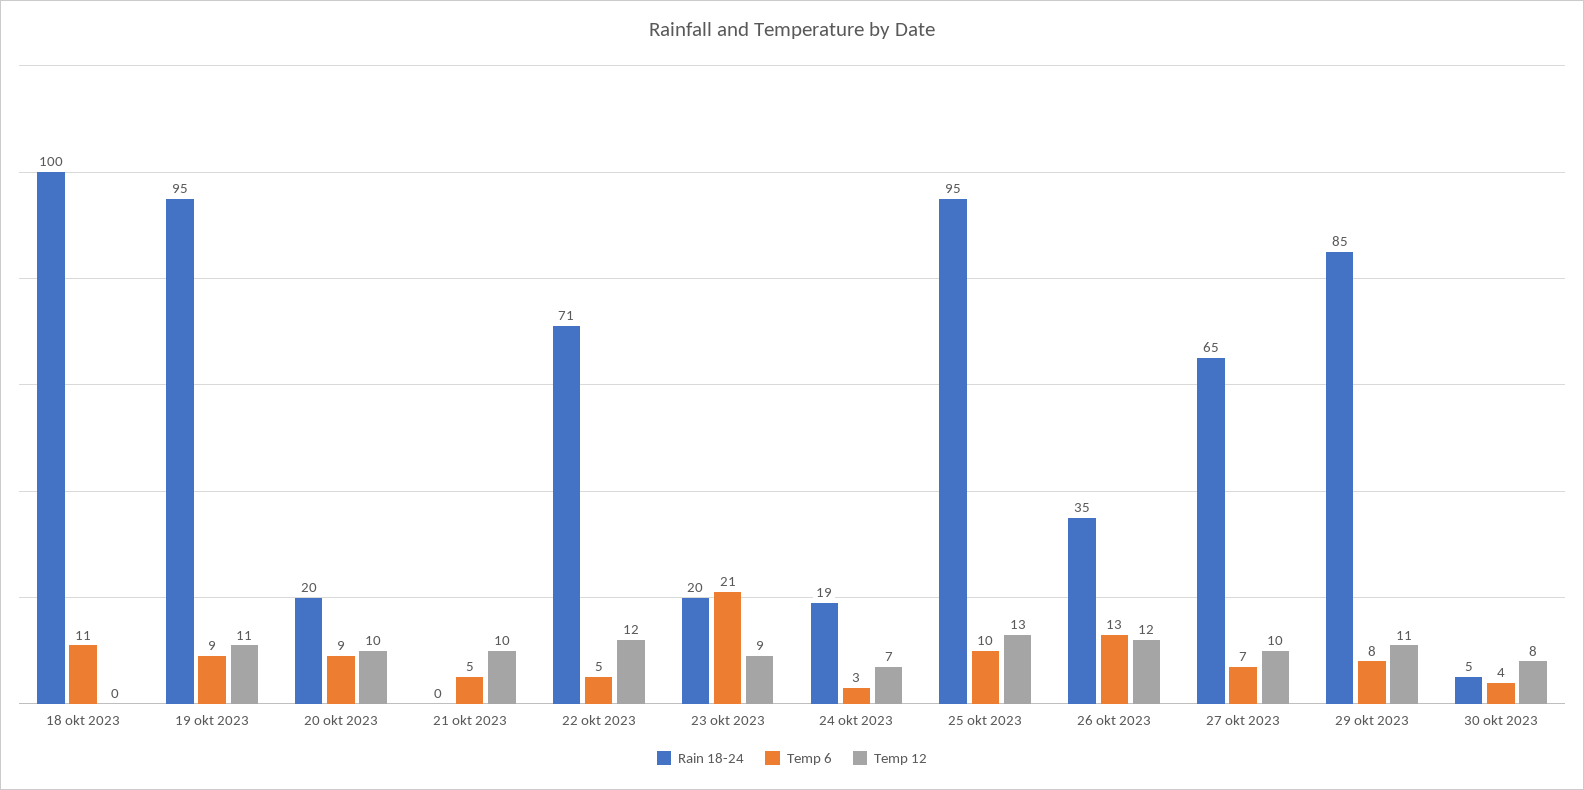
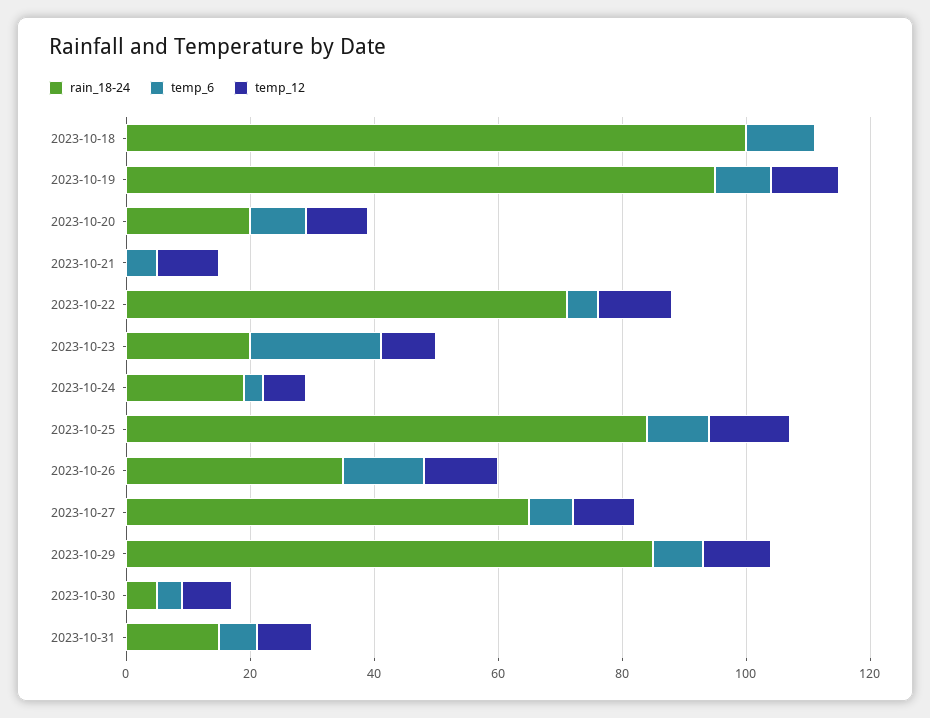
Rain 18-24, 25 okt 2023: 95 -> 85
Rain 18-24, 2023-10-31: none -> 15
Temp 6, 2023-10-31: none -> 5
Temp 12, 2023-10-31: none -> 10

